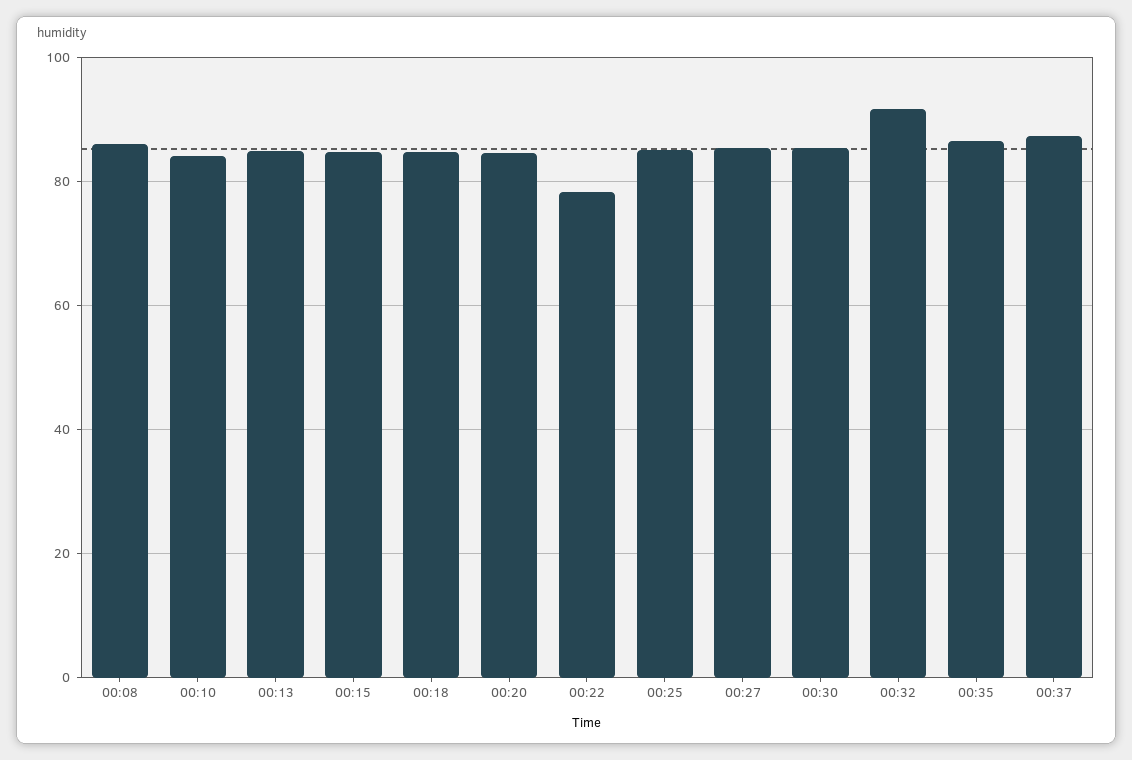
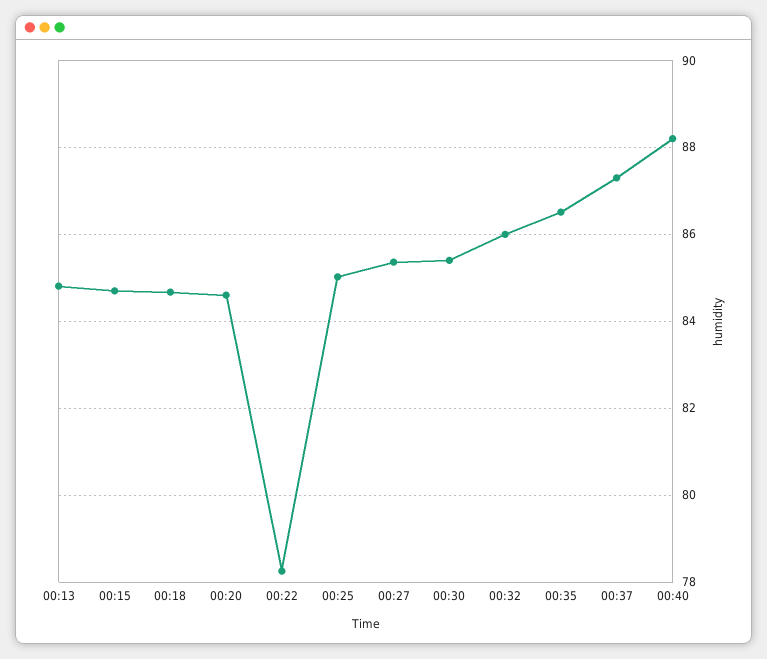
00:08: 86 -> none
00:10: 84 -> none
00:32: 92 -> 86
00:40: none -> 88.2

